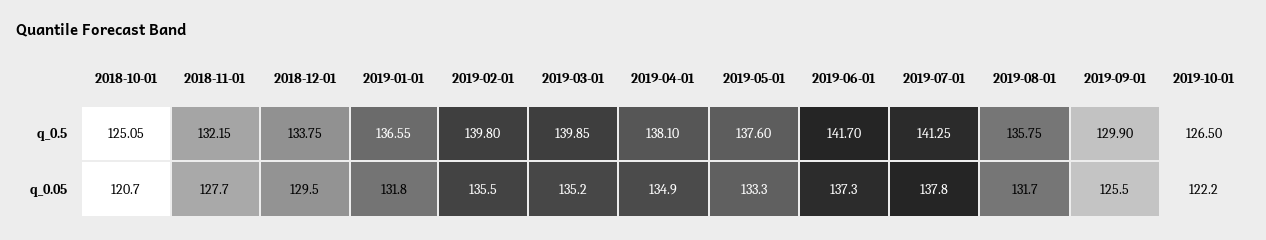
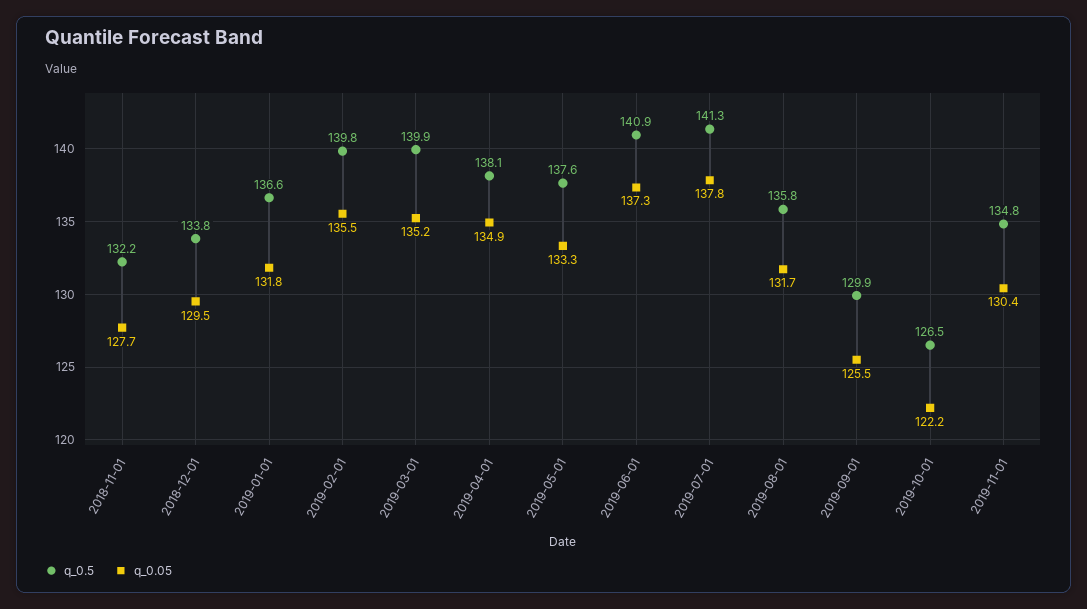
q_0.5, 2018-10-01: 125.05 -> none
q_0.5, 2019-06-01: 141.7 -> 140.9
q_0.05, 2018-10-01: 120.7 -> none
q_0.5, 2019-11-01: none -> 134.8
q_0.05, 2019-11-01: none -> 130.4

